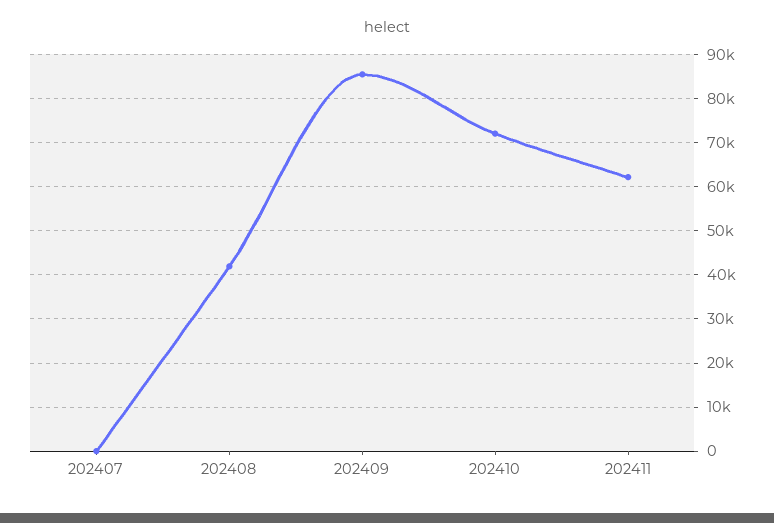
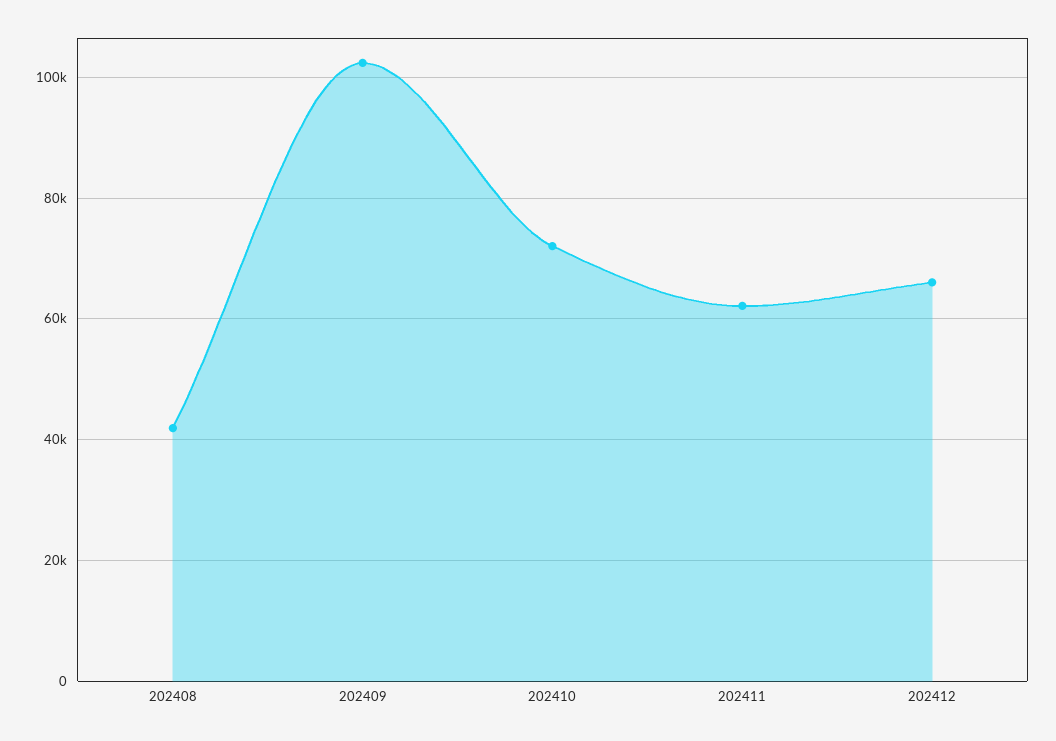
202407: 0 -> none
202409: 86000 -> 102000
202412: none -> 66000

